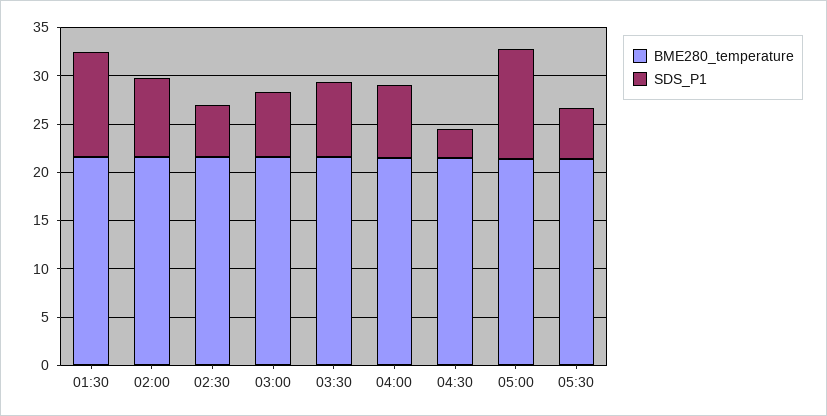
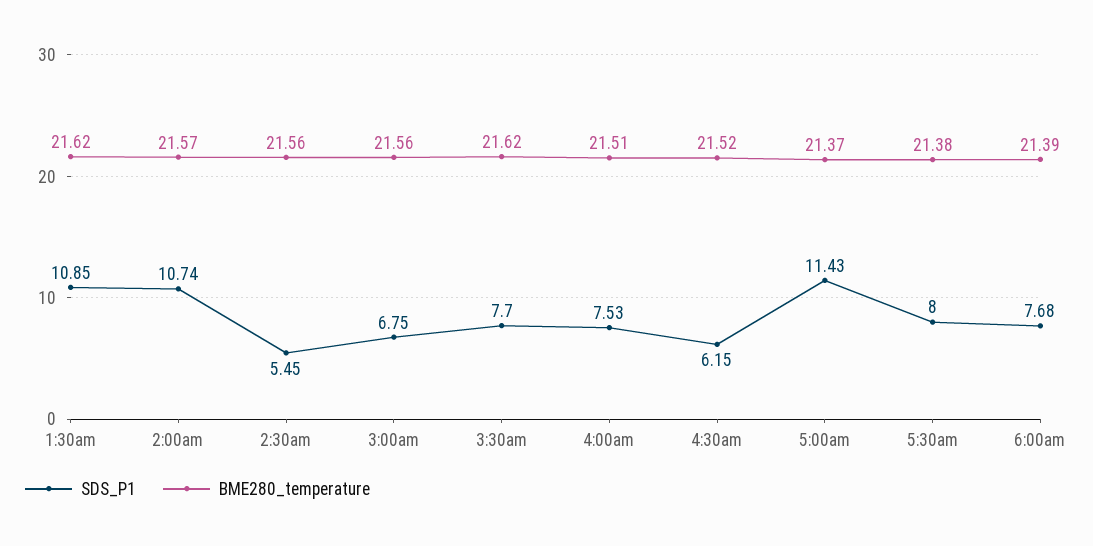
SDS_P1, 02:00: 8 -> 10.74
SDS_P1, 04:30: 3 -> 6.15
SDS_P1, 05:30: 5 -> 8
SDS_P1, 6:00am: none -> 7.68
BME280_temperature, 6:00am: none -> 21.39

